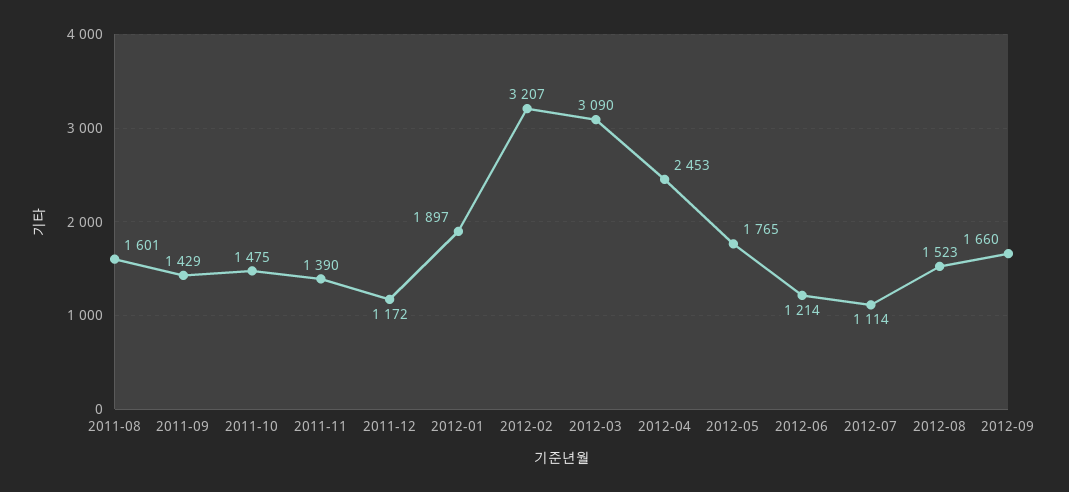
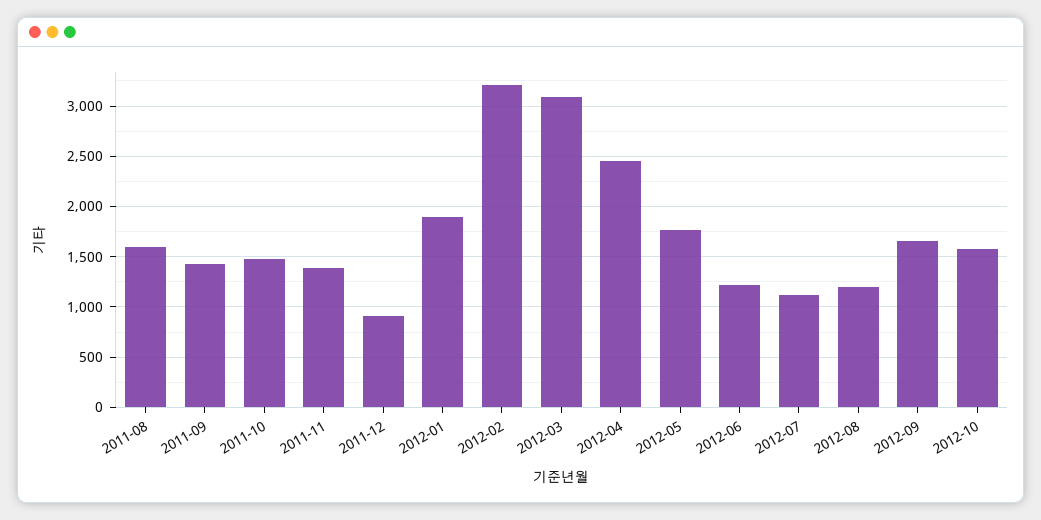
2011-12: 1172 -> 900
2012-08: 1523 -> 1200
2012-10: none -> 1600

